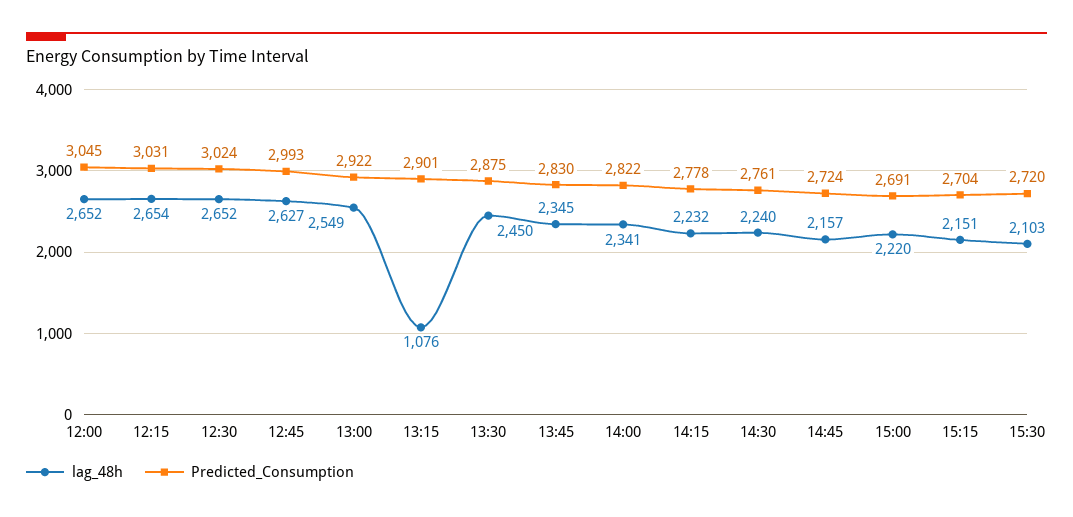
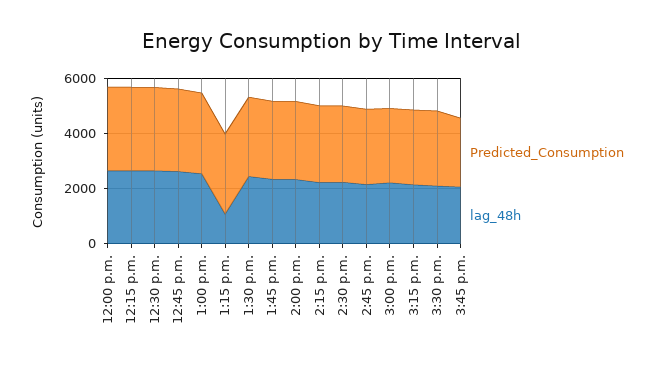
Predicted_Consumption, 3:45 p.m.: none -> 2500
lag_48h, 3:45 p.m.: none -> 2000

